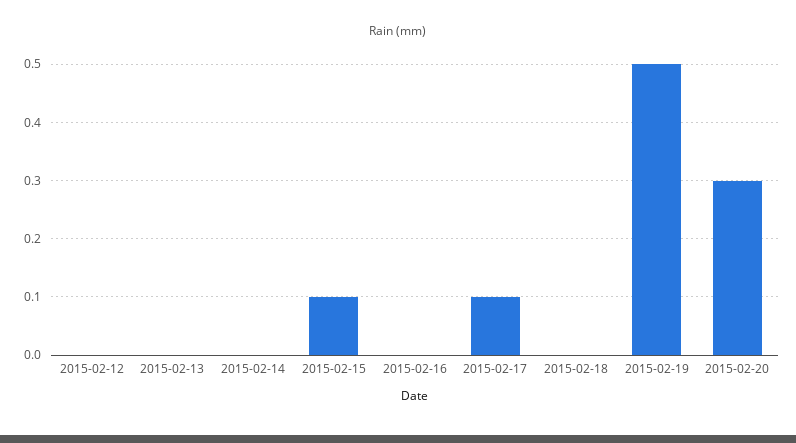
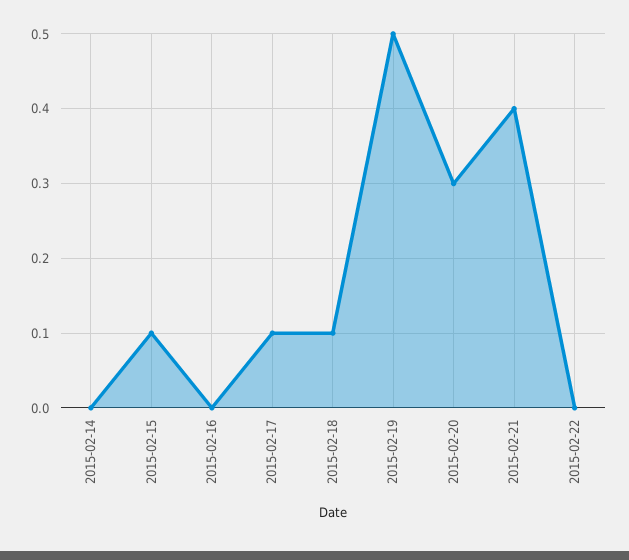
2015-02-12: 0 -> none
2015-02-13: 0 -> none
2015-02-18: 0 -> 0.1
2015-02-21: none -> 0.4
2015-02-22: none -> 0

